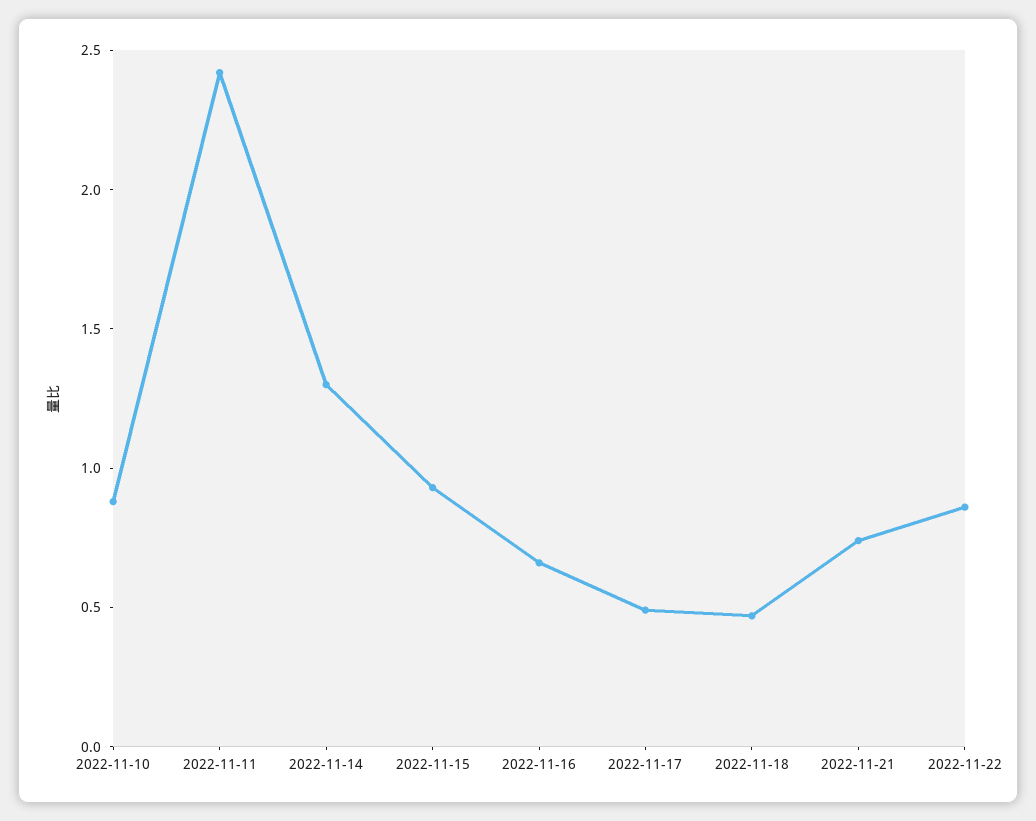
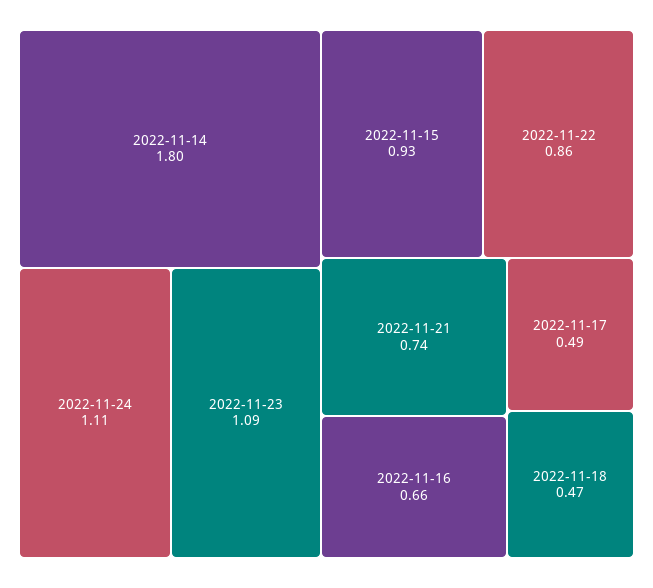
2022-11-10: 0.9 -> none
2022-11-11: 2.4 -> none
2022-11-14: 1.3 -> 1.8
2022-11-24: none -> 1.11
2022-11-23: none -> 1.09

